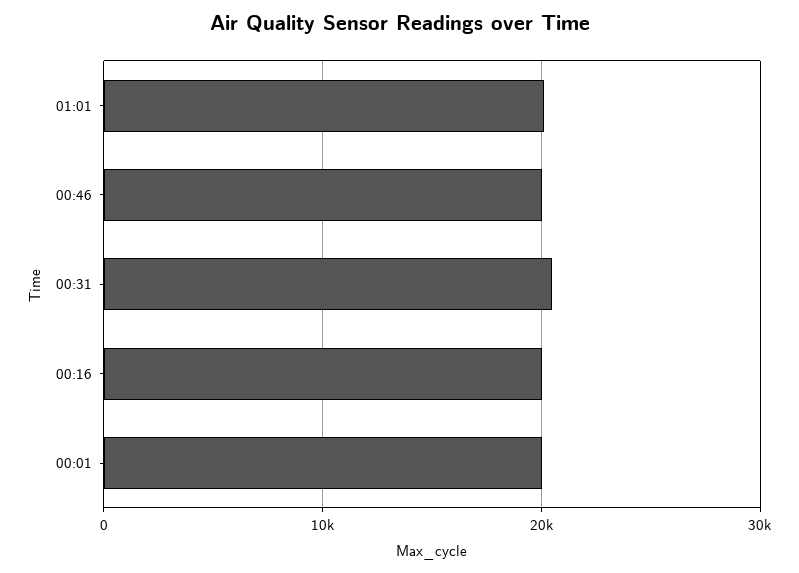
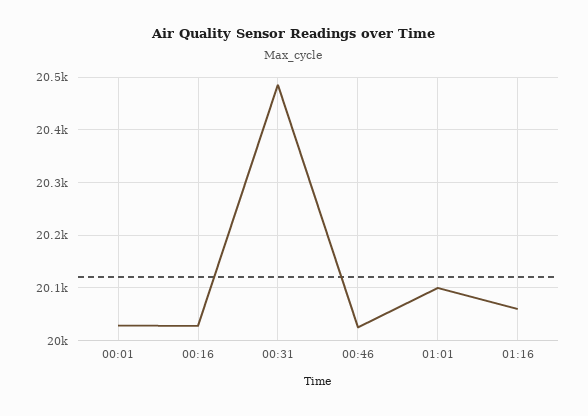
01:16: none -> 20060

